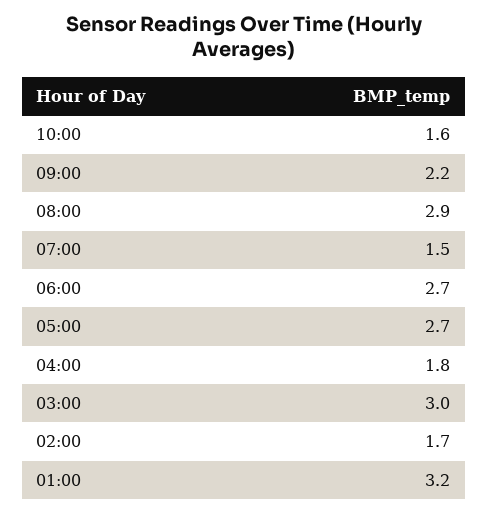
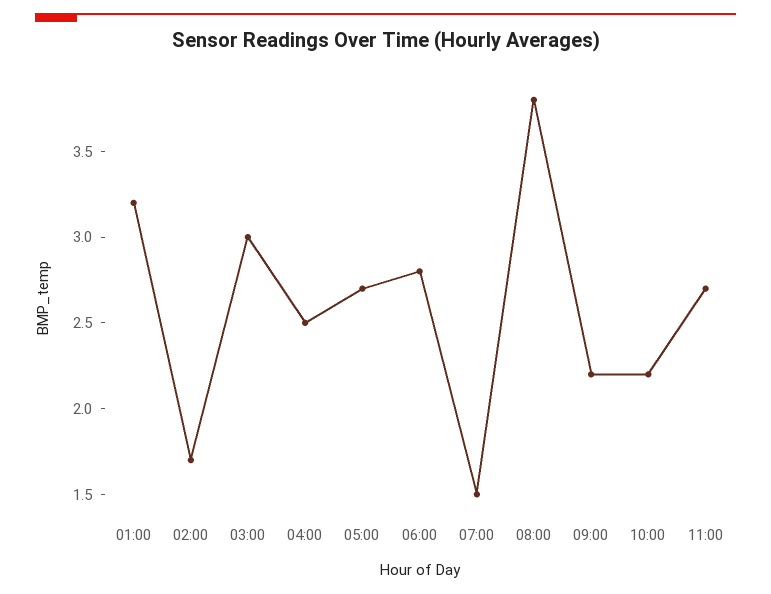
10:00: 1.6 -> 2.2
08:00: 2.9 -> 3.8
06:00: 2.7 -> 2.8
04:00: 1.8 -> 2.5
11:00: none -> 2.7

